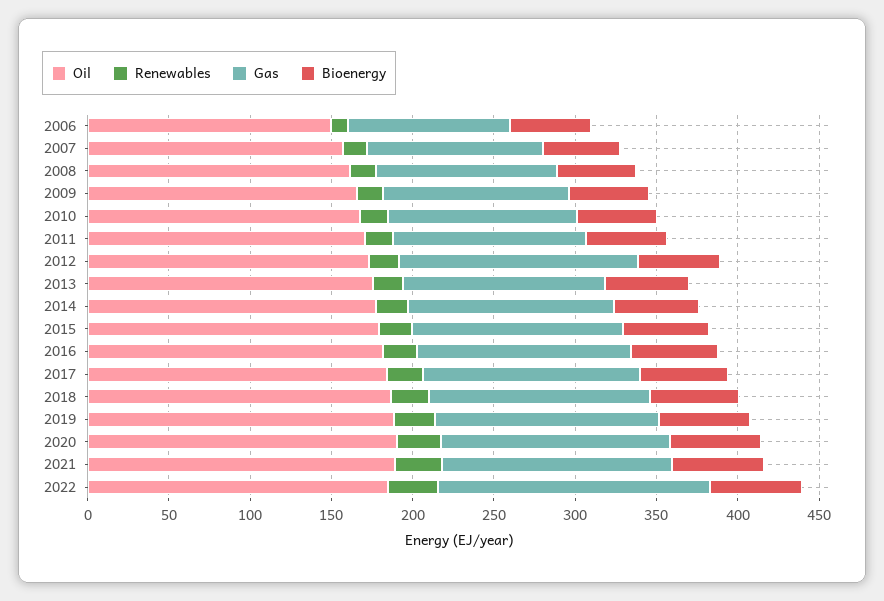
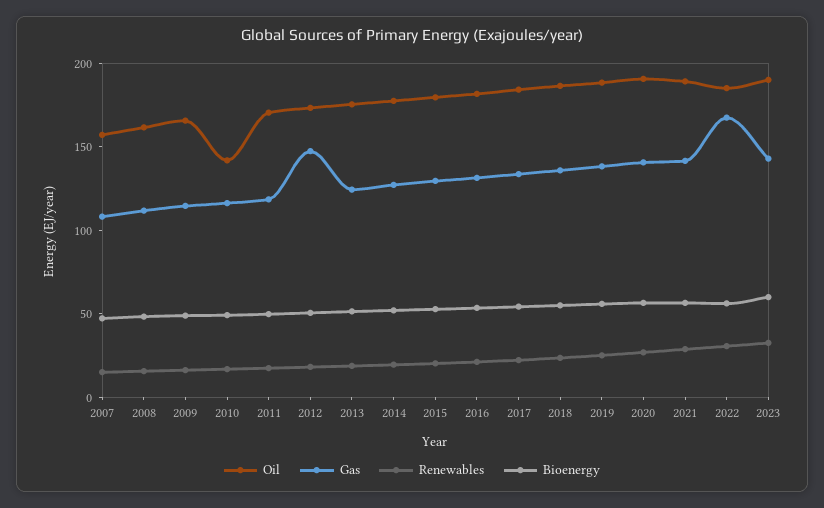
Oil, 2006: 150 -> none
Renewables, 2006: 10 -> none
Gas, 2006: 100 -> none
Bioenergy, 2006: 50 -> none
Oil, 2010: 170 -> 140
Oil, 2023: none -> 190
Gas, 2023: none -> 140
Renewables, 2023: none -> 30
Bioenergy, 2023: none -> 60

